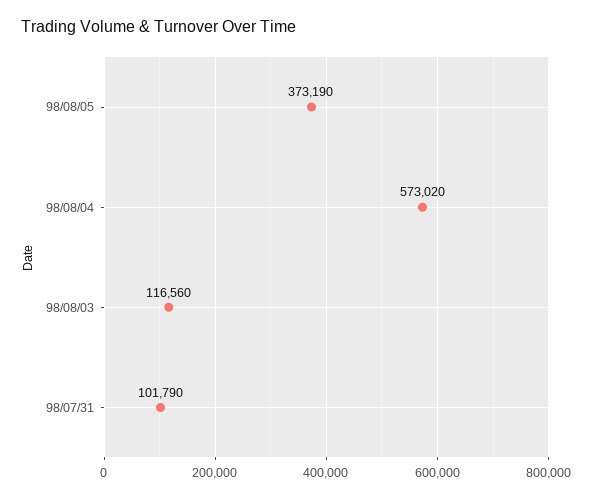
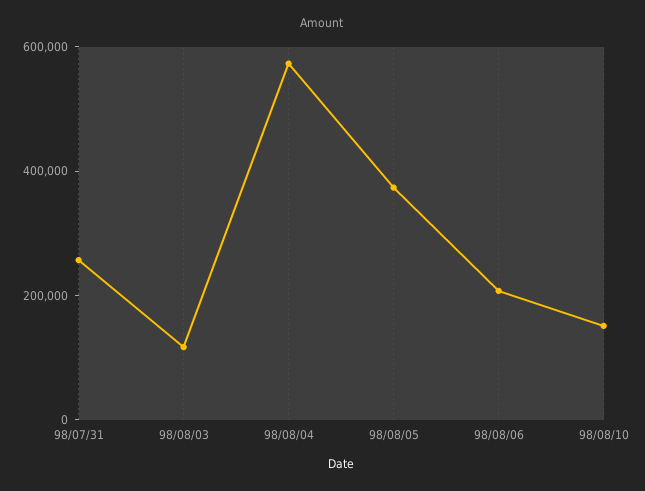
98/07/31: 101790 -> 250000
98/08/06: none -> 200000
98/08/10: none -> 150000

